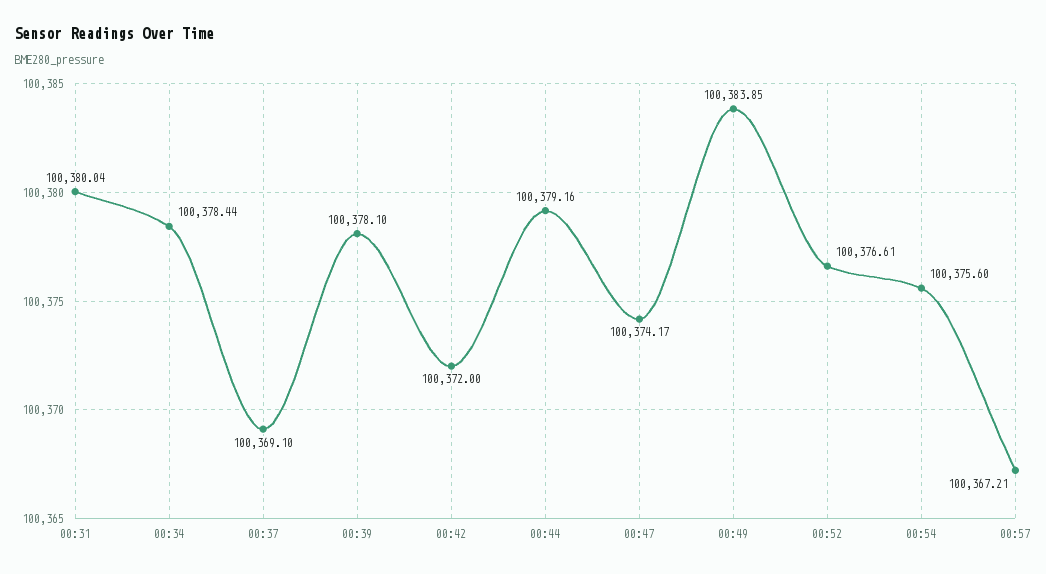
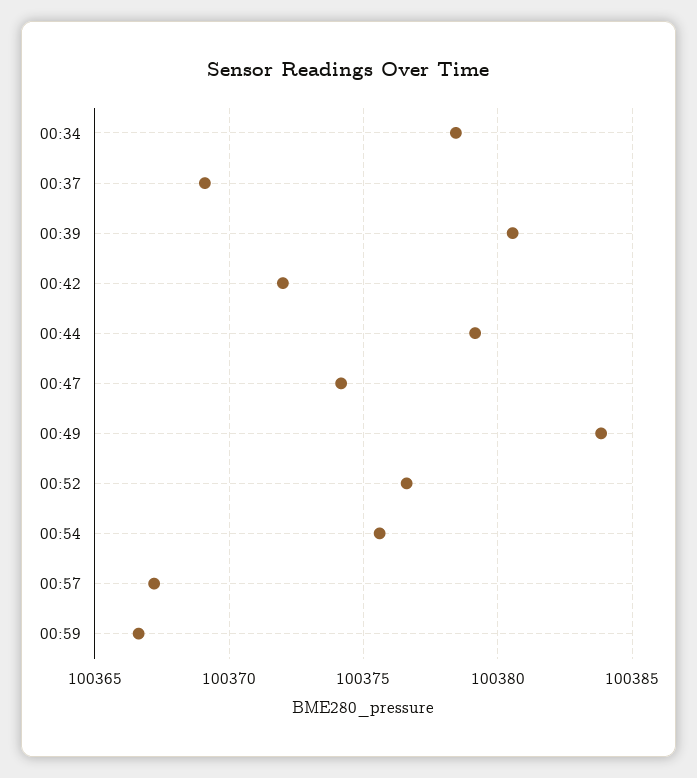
00:31: 100380.04 -> none
00:39: 100378.1 -> 100380.5
00:59: none -> 100366.5

